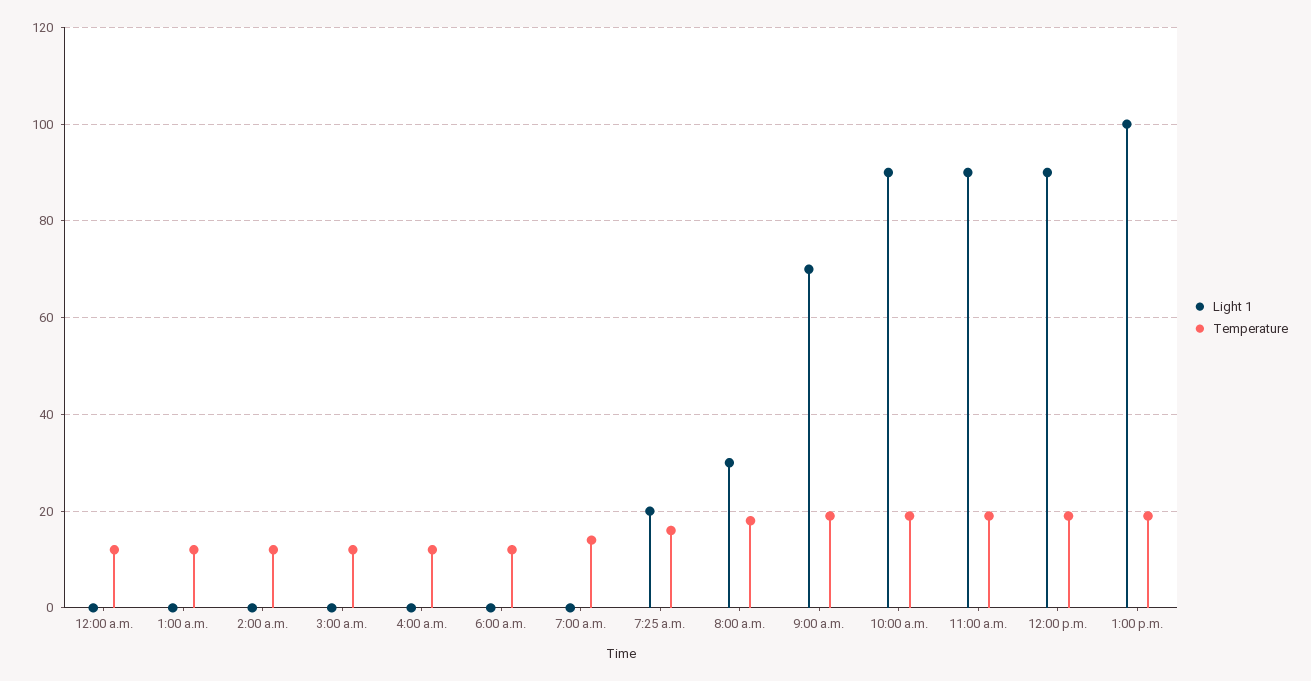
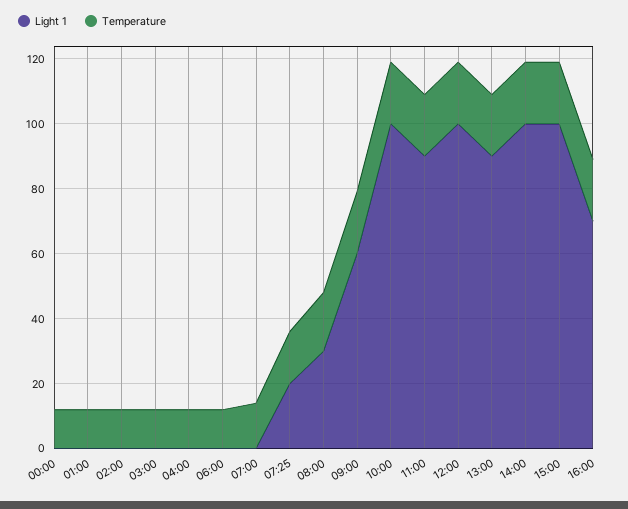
Light 1, 9:00 a.m.: 70 -> 60
Light 1, 10:00 a.m.: 90 -> 100
Light 1, 12:00 p.m.: 90 -> 100
Light 1, 1:00 p.m.: 100 -> 90
Light 1, 14:00: none -> 100
Temperature, 14:00: none -> 20
Light 1, 15:00: none -> 100
Temperature, 15:00: none -> 20
Light 1, 16:00: none -> 70
Temperature, 16:00: none -> 20

